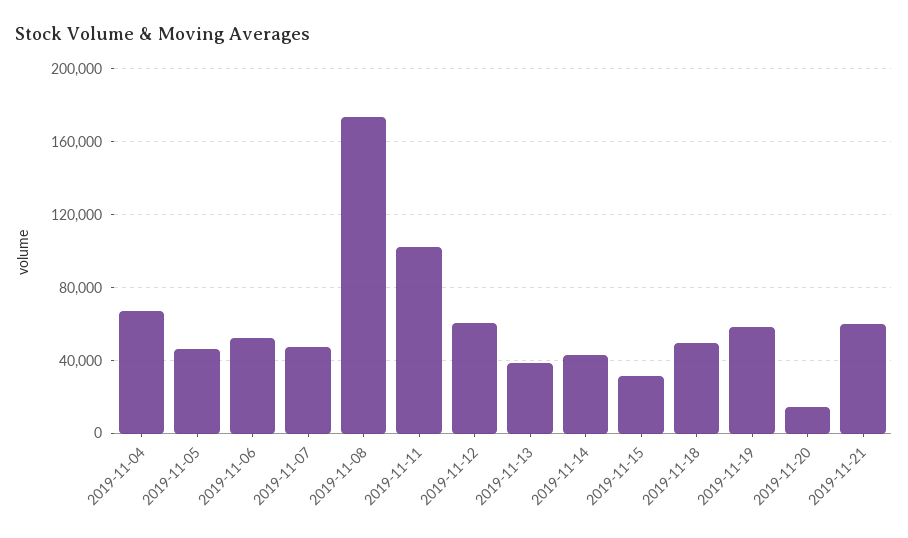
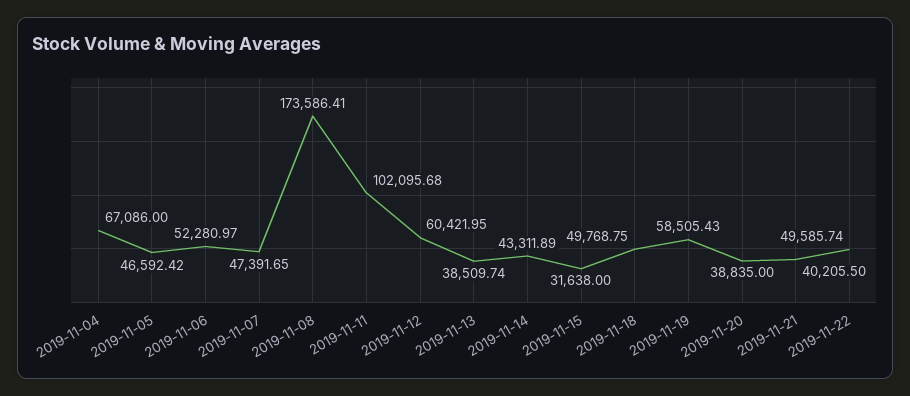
2019-11-20: 15000 -> 38835
2019-11-21: 60000 -> 40205.5
2019-11-22: none -> 49585.74

